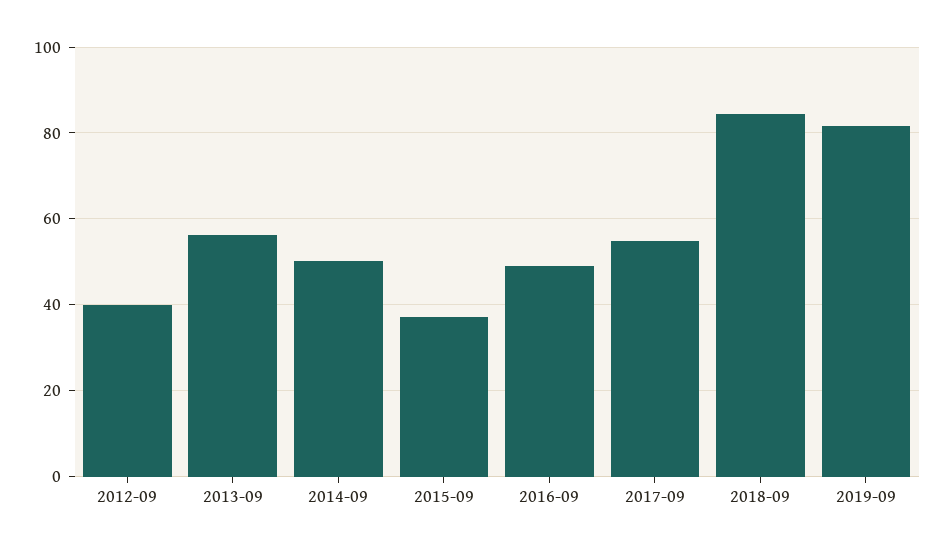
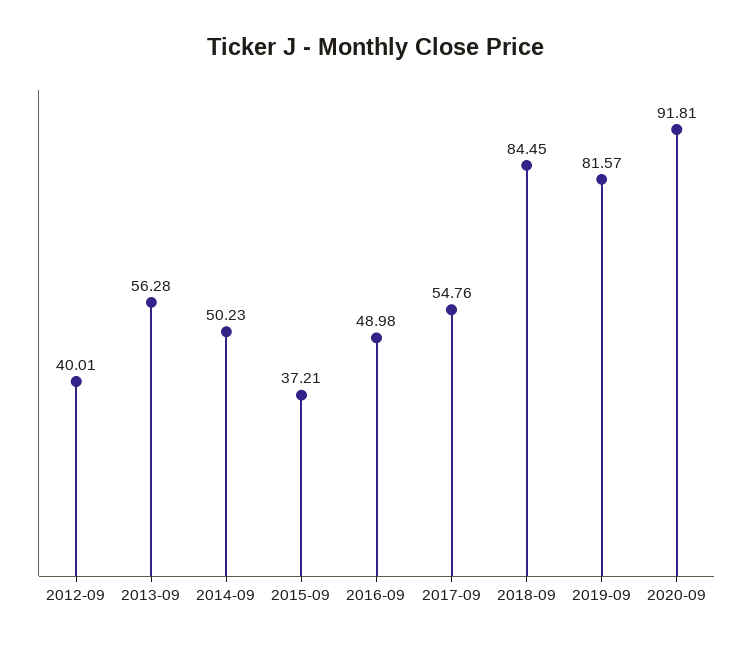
2020-09: none -> 91.81

